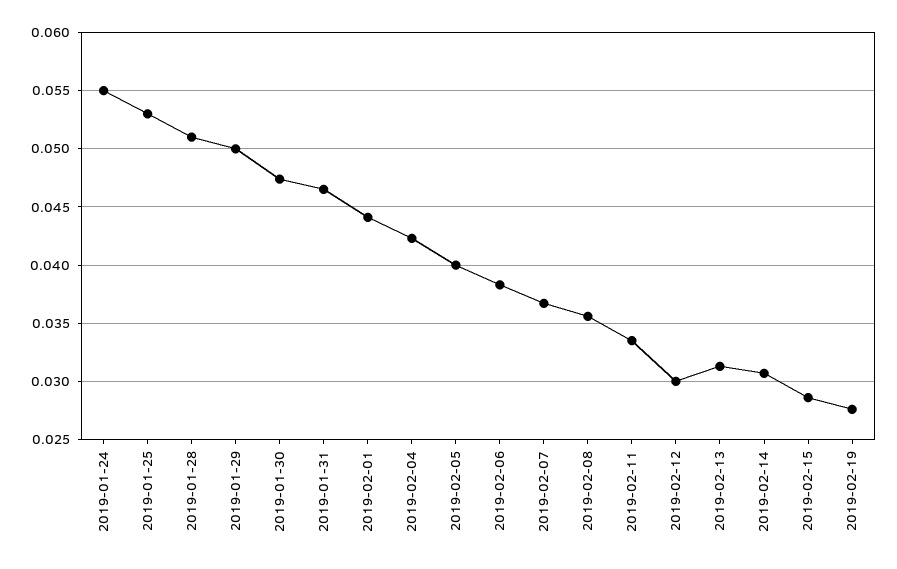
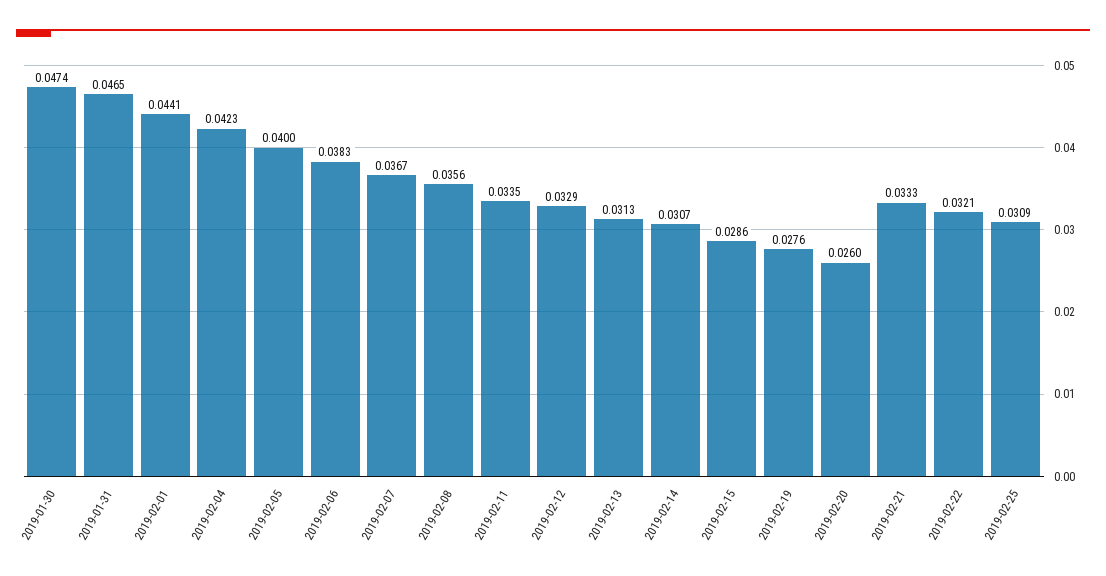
2019-01-24: 0.055 -> none
2019-01-25: 0.053 -> none
2019-01-28: 0.051 -> none
2019-01-29: 0.05 -> none
2019-02-12: 0.03 -> 0.0329
2019-02-20: none -> 0.026
2019-02-21: none -> 0.0333
2019-02-22: none -> 0.0321
2019-02-25: none -> 0.0309

